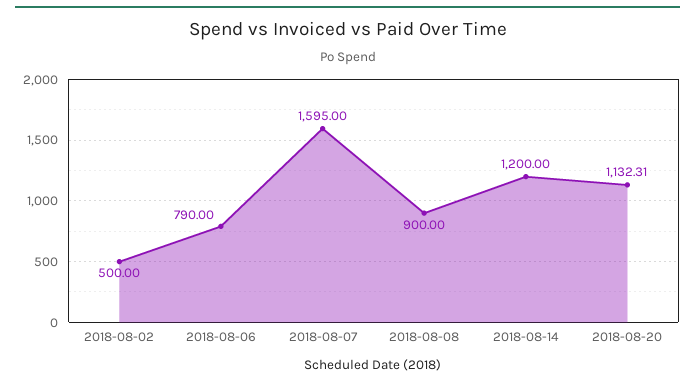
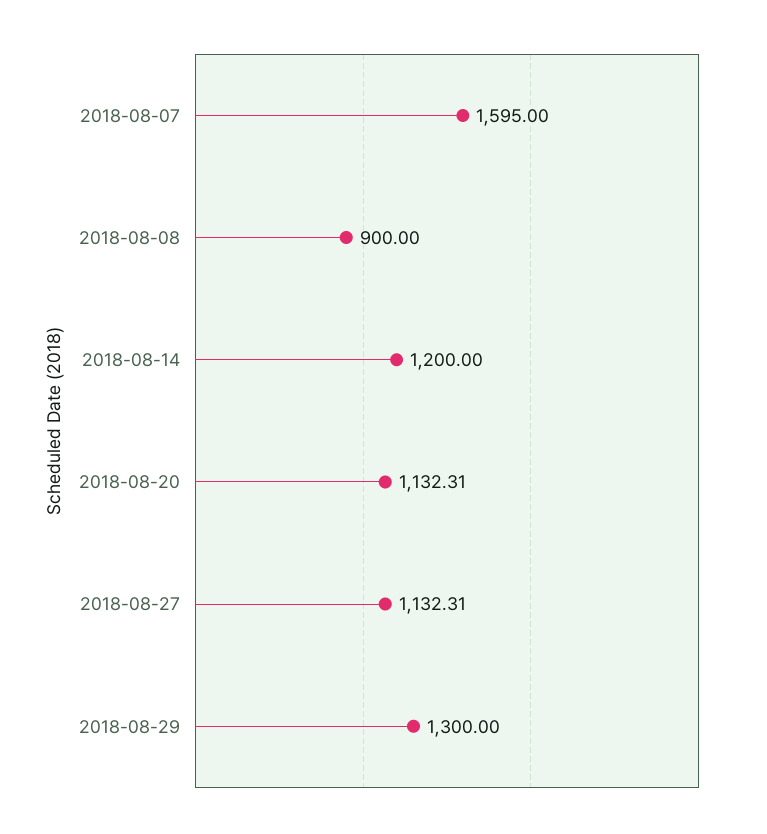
2018-08-02: 500 -> none
2018-08-06: 790 -> none
2018-08-27: none -> 1132.31
2018-08-29: none -> 1300

